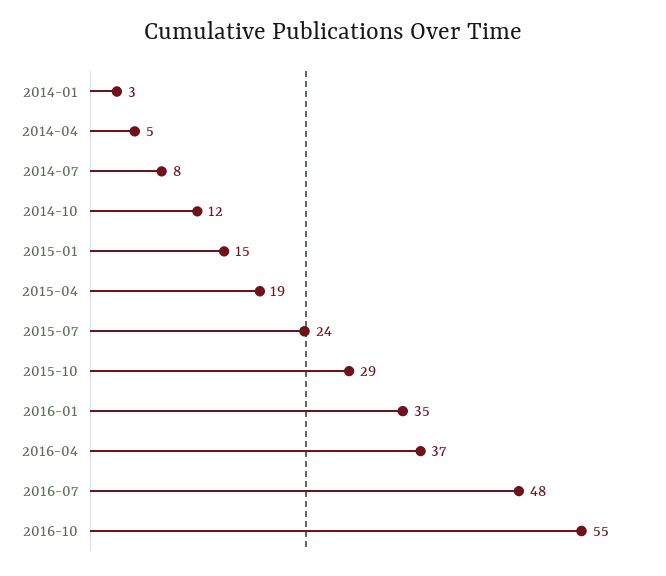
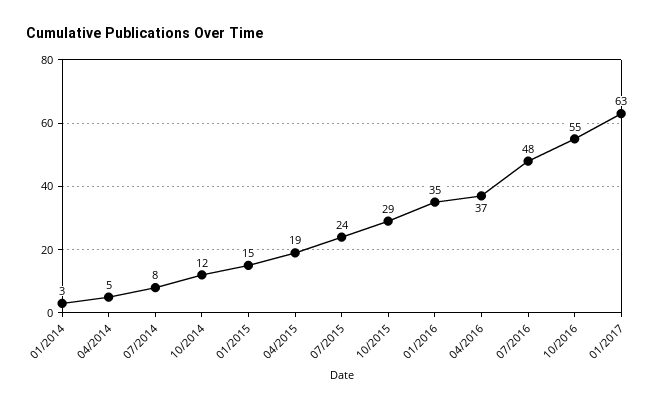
01/2017: none -> 63

